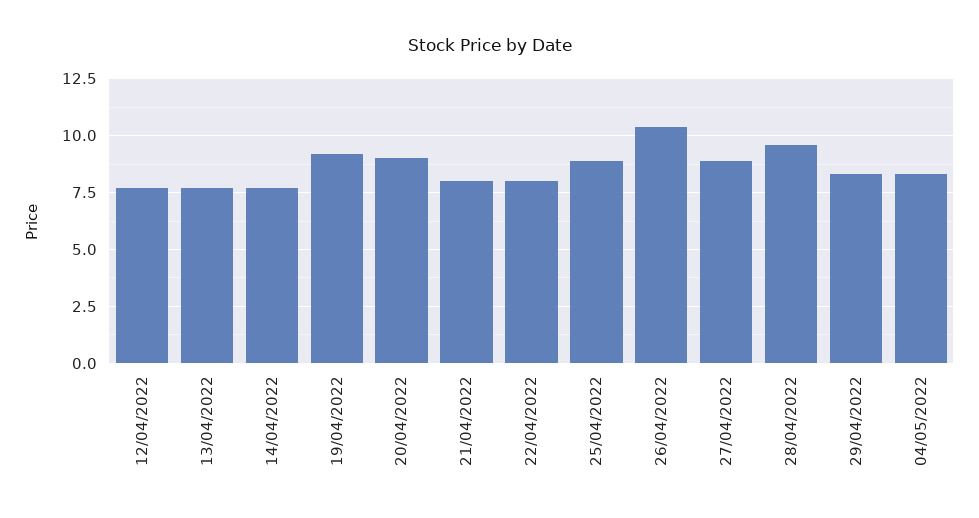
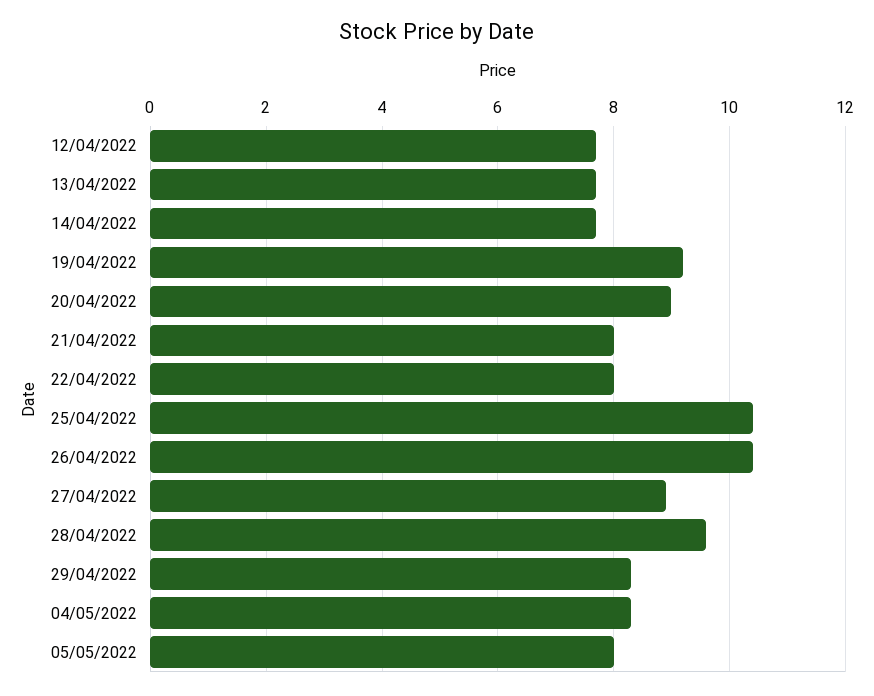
25/04/2022: 9 -> 10.5
05/05/2022: none -> 8

